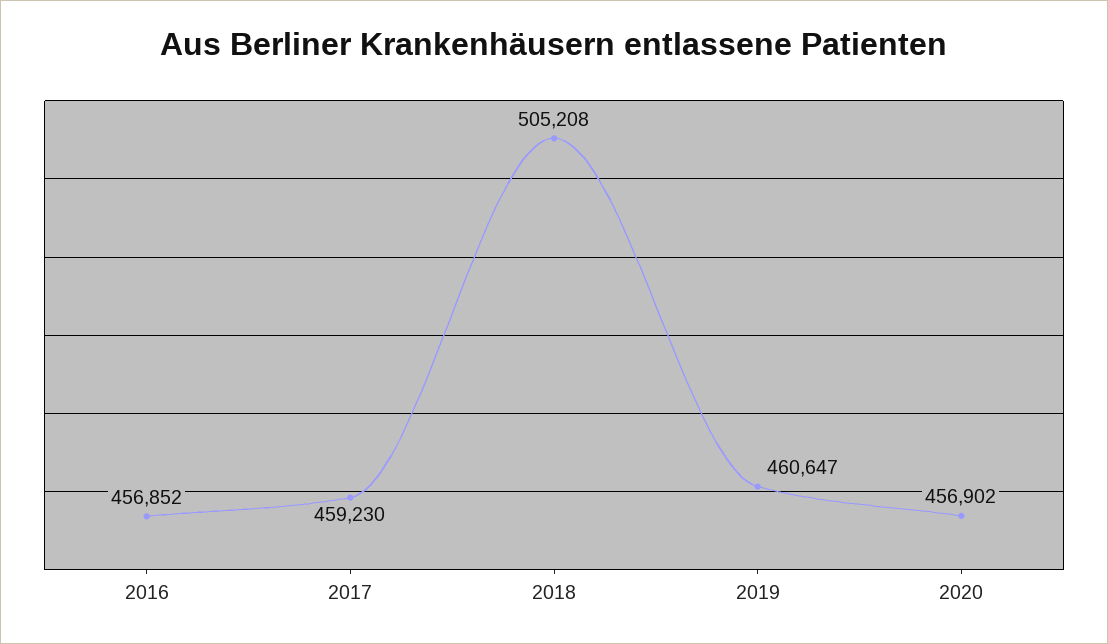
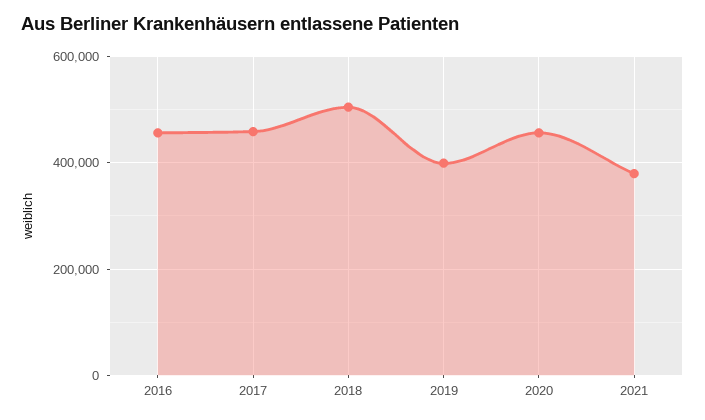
2019: 460647 -> 400000
2021: none -> 380000

